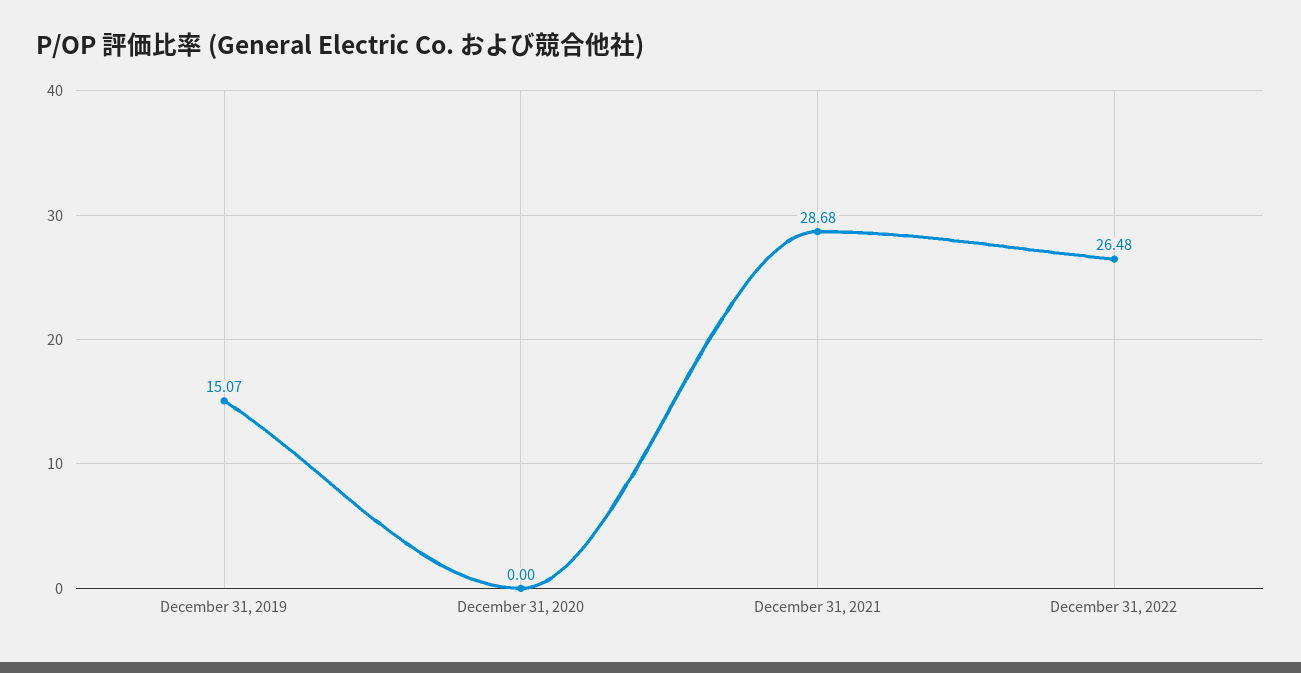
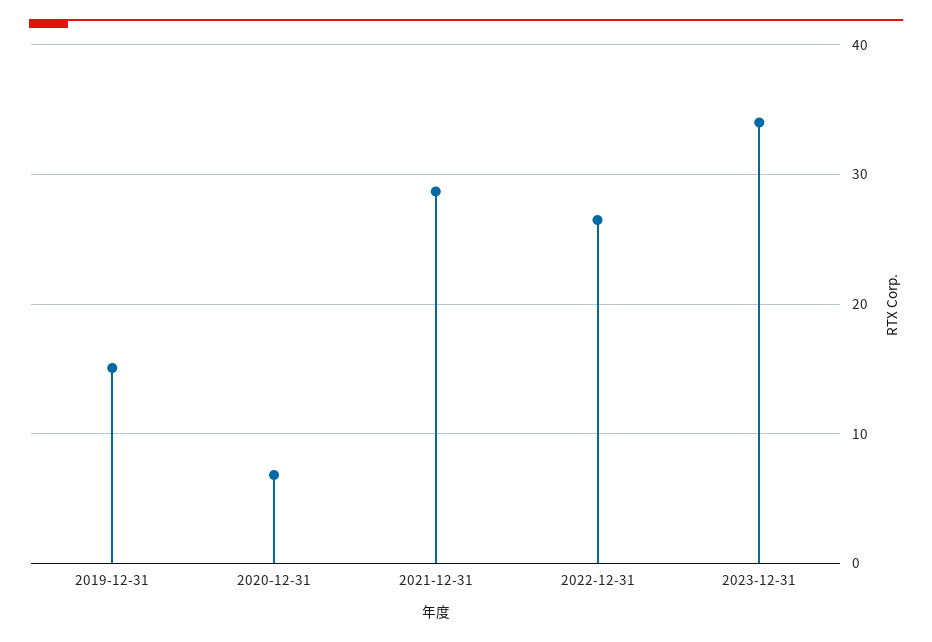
December 31, 2020: 0 -> 7
2023-12-31: none -> 34

